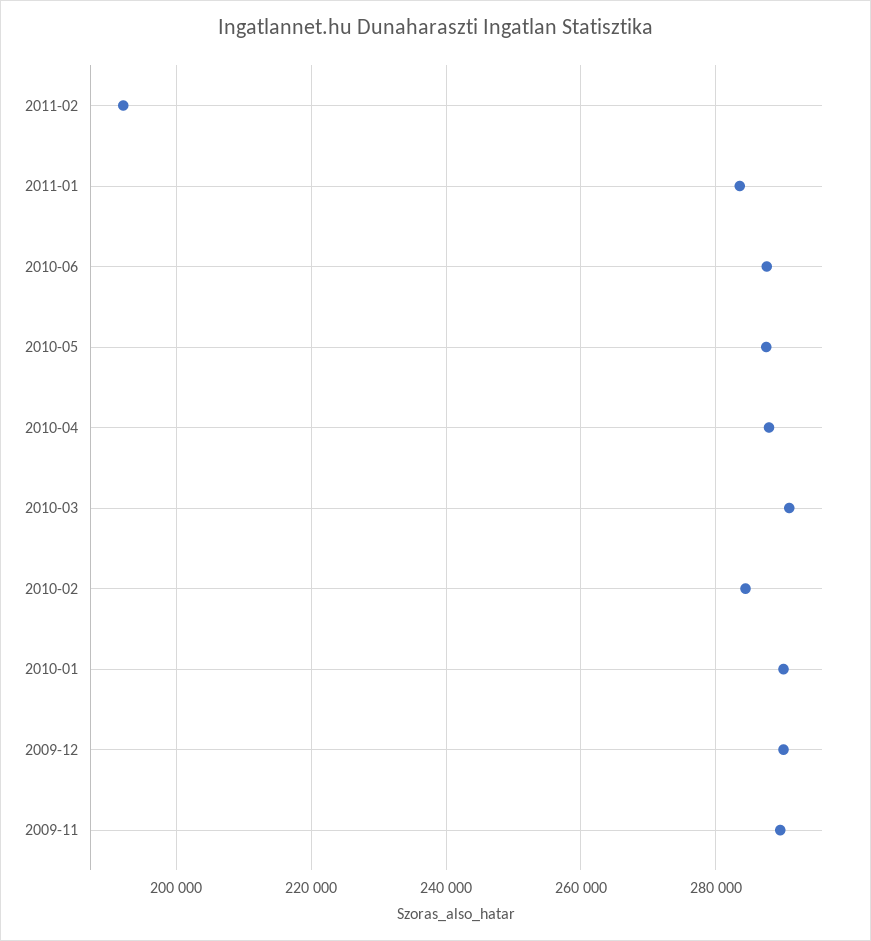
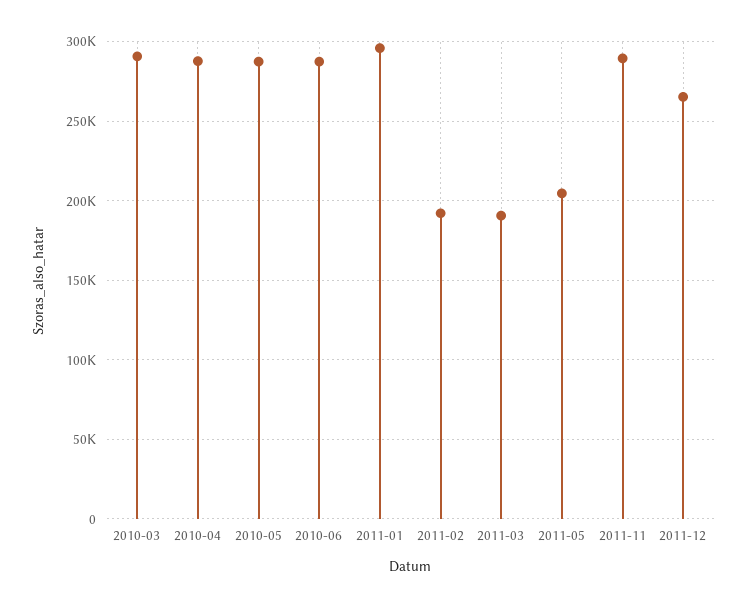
2011-01: 284000 -> 295000
2010-02: 284000 -> none
2010-01: 290000 -> none
2009-12: 290000 -> none
2009-11: 290000 -> none
2011-03: none -> 190000
2011-05: none -> 205000
2011-11: none -> 290000
2011-12: none -> 265000

